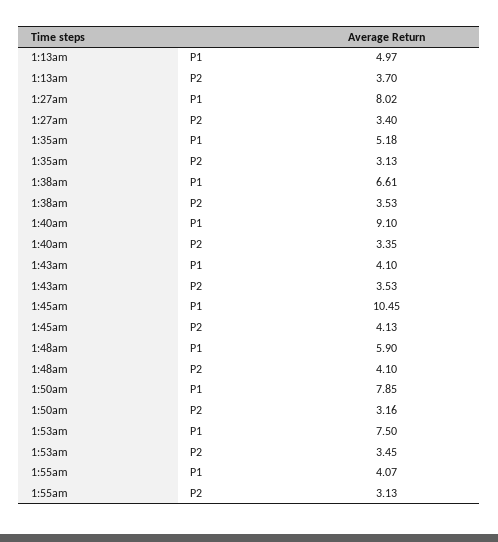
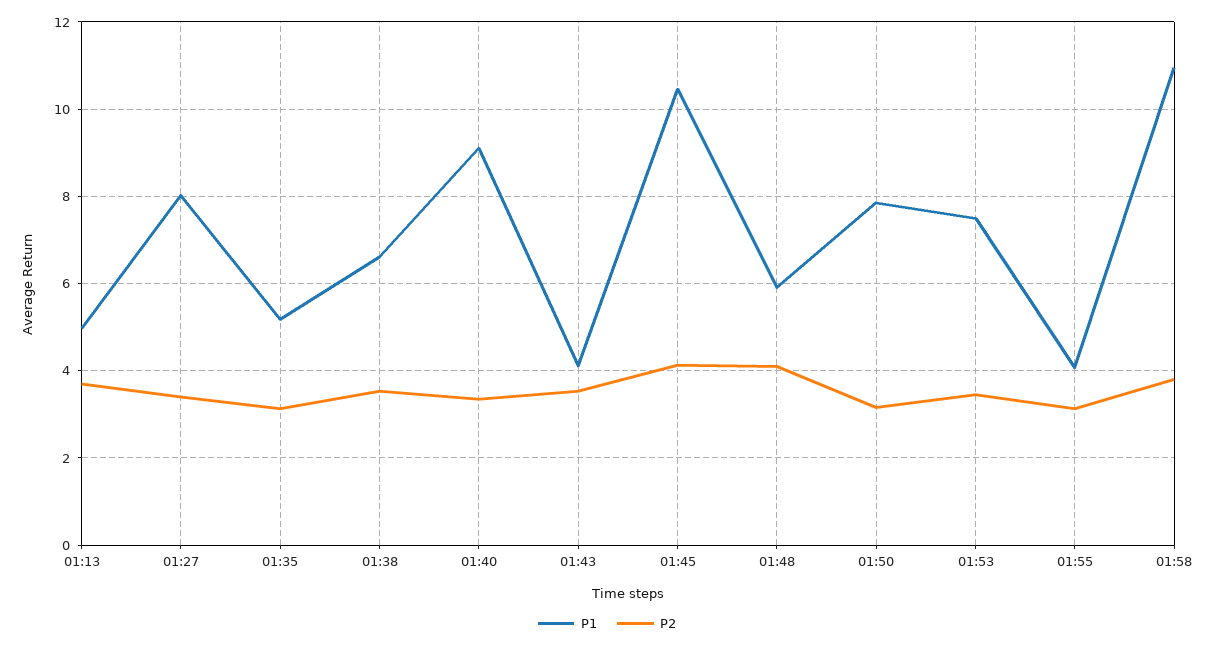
P1, 01:58: none -> 11
P2, 01:58: none -> 3.8

